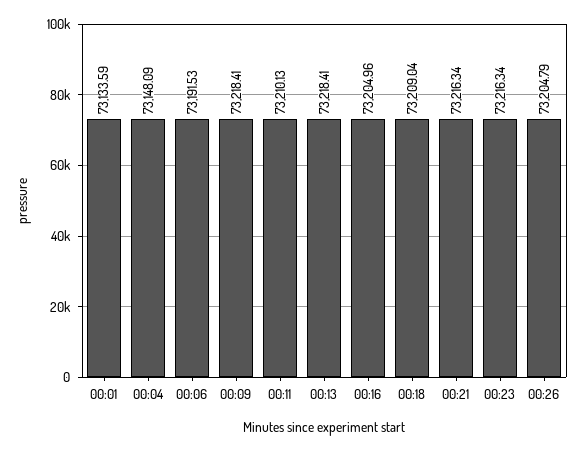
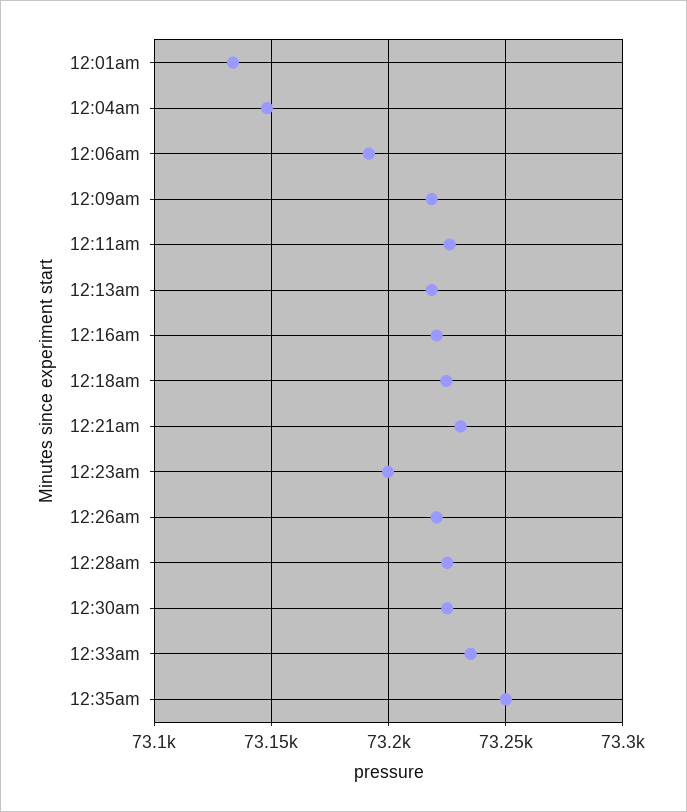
00:11: 73210.13 -> 73225
00:16: 73204.96 -> 73220
00:18: 73209.04 -> 73225
00:21: 73216.34 -> 73230
00:23: 73216.34 -> 73200
00:26: 73204.79 -> 73220
12:28am: none -> 73225
12:30am: none -> 73225
12:33am: none -> 73235
12:35am: none -> 73250

